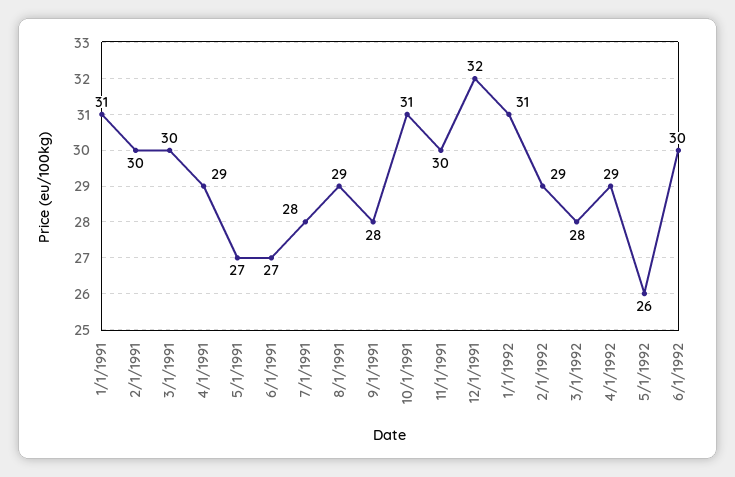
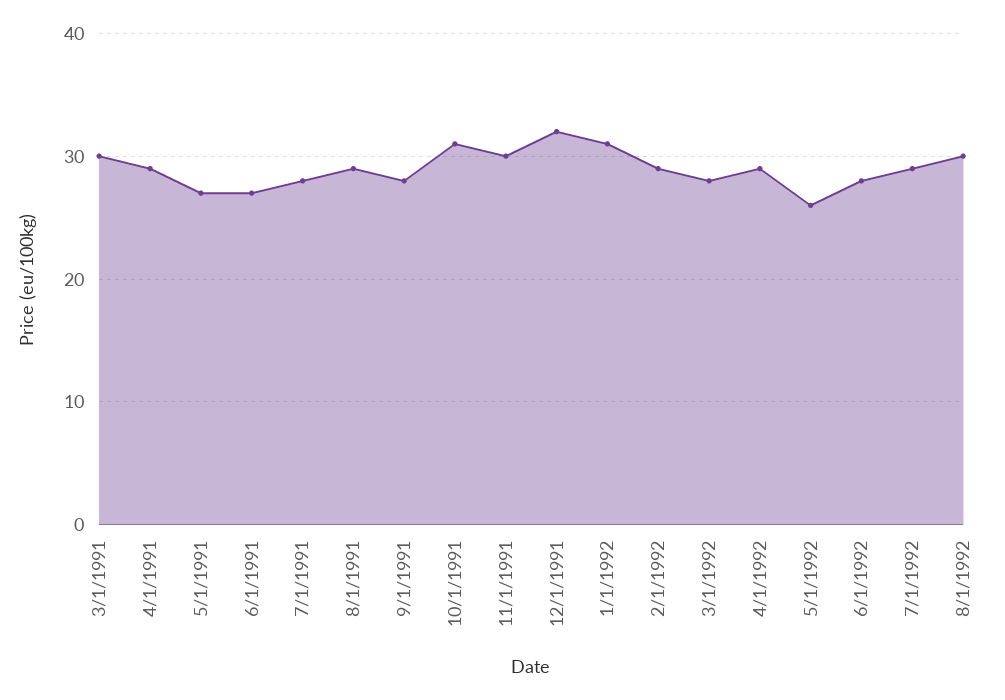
1/1/1991: 31 -> none
2/1/1991: 30 -> none
6/1/1992: 30 -> 28
7/1/1992: none -> 29
8/1/1992: none -> 30

